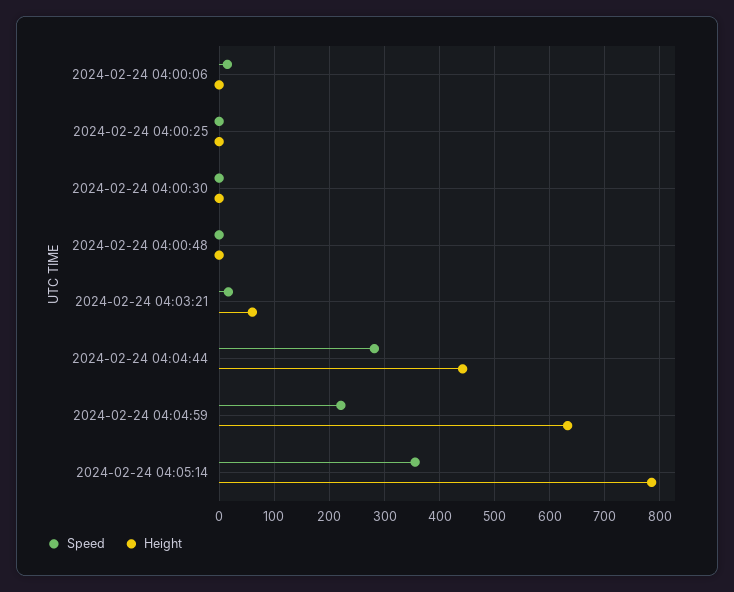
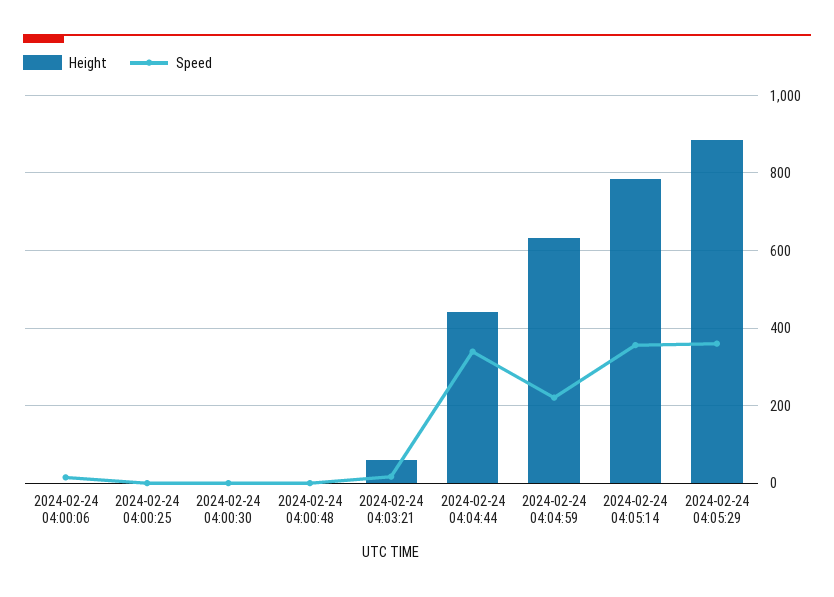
Speed, 2024-02-24 04:04:44: 280 -> 340
Height, 2024-02-24 04:05:29: none -> 880
Speed, 2024-02-24 04:05:29: none -> 360

